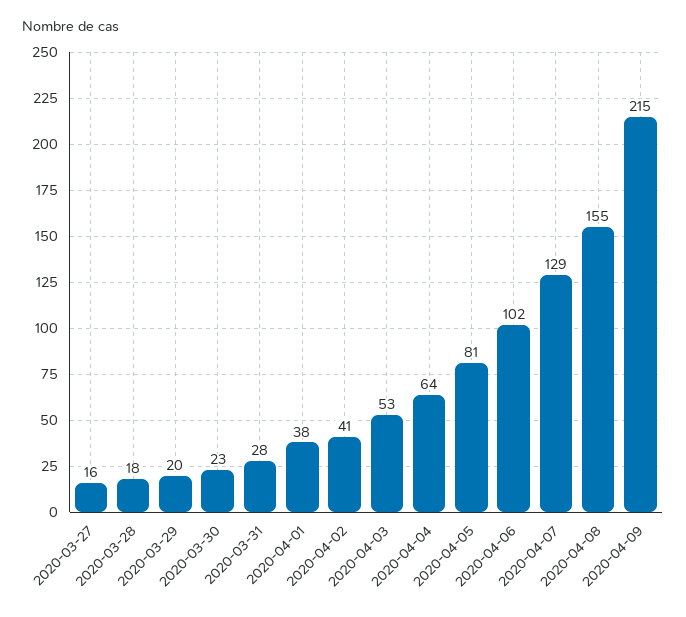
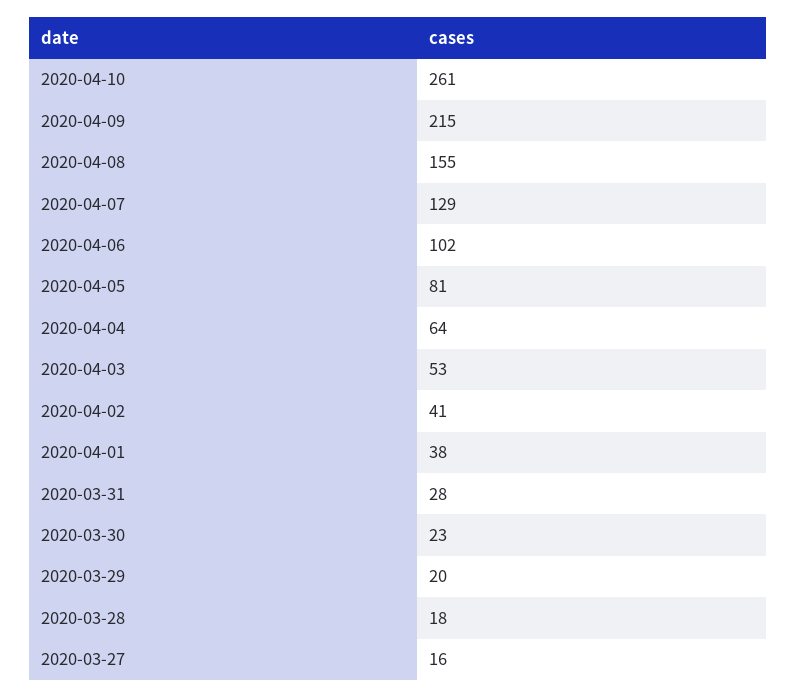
2020-04-10: none -> 261

